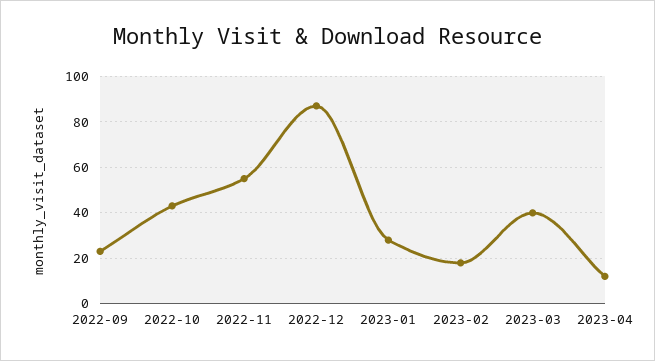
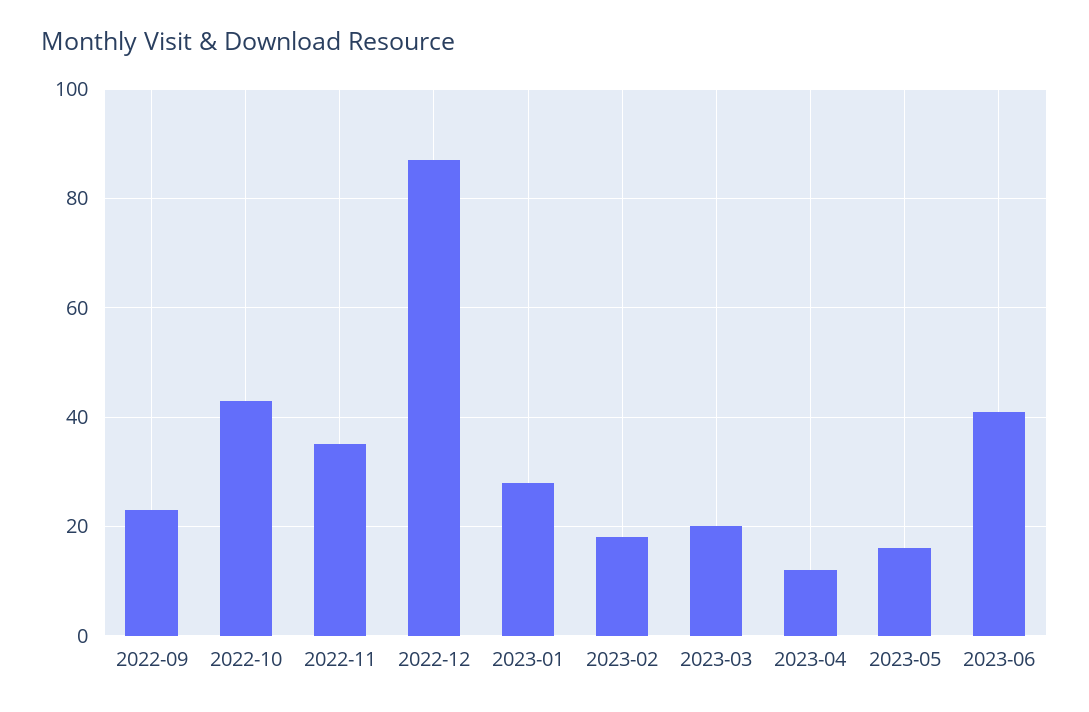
2022-11: 55 -> 35
2023-03: 40 -> 20
2023-05: none -> 15
2023-06: none -> 40

